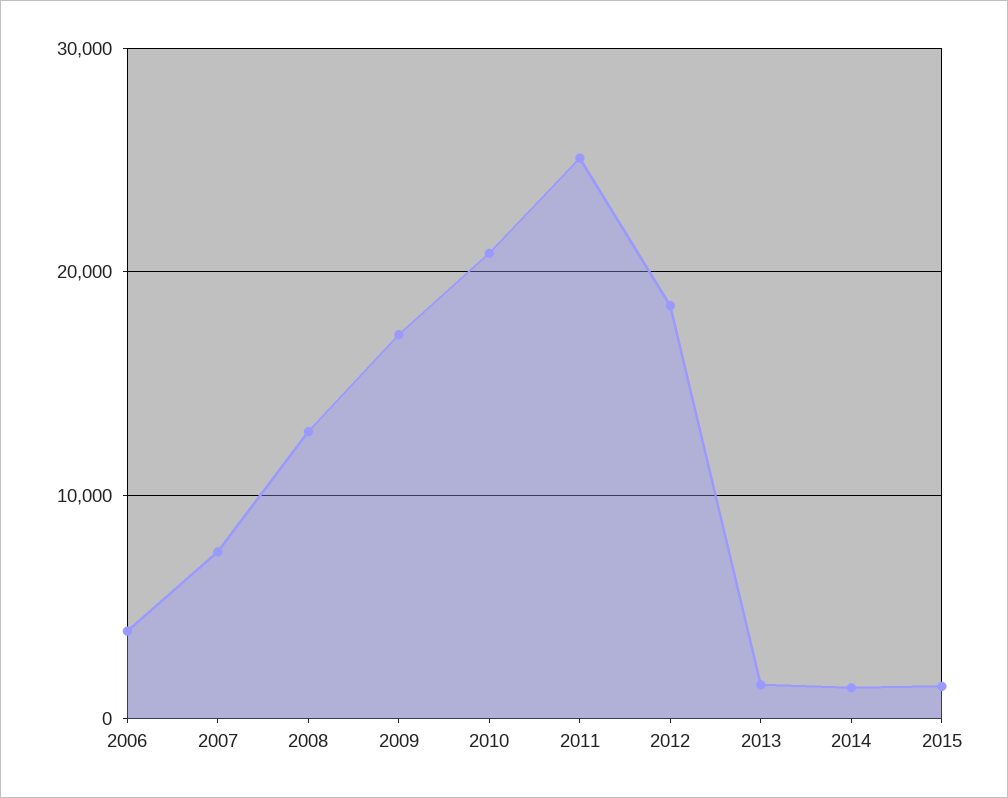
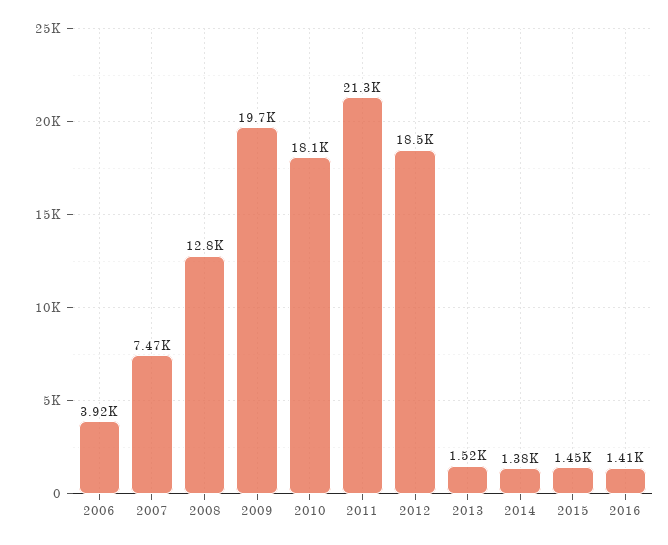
2009: 17000 -> 19700
2010: 21000 -> 18100
2011: 25000 -> 21300
2016: none -> 1410

